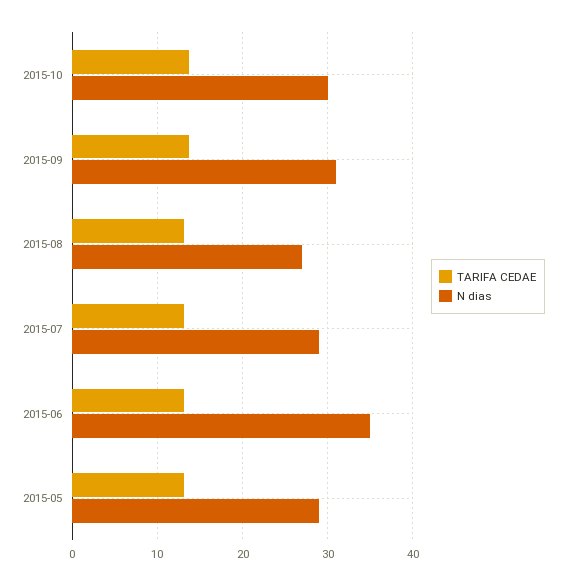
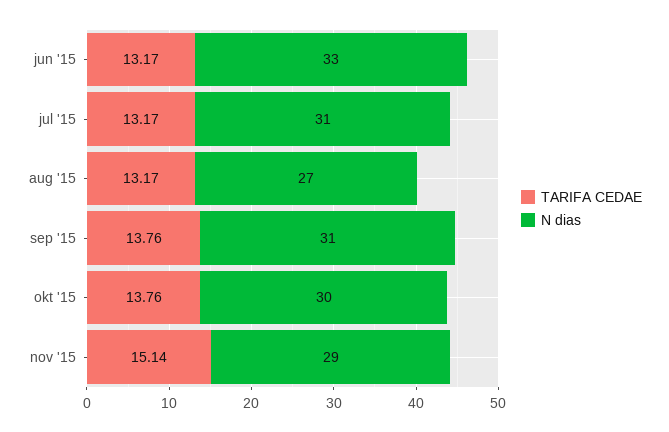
N dias, 2015-07: 29 -> 31
N dias, 2015-06: 35 -> 33
TARIFA CEDAE, 2015-05: 13 -> none
N dias, 2015-05: 29 -> none
TARIFA CEDAE, nov '15: none -> 15.14
N dias, nov '15: none -> 29

